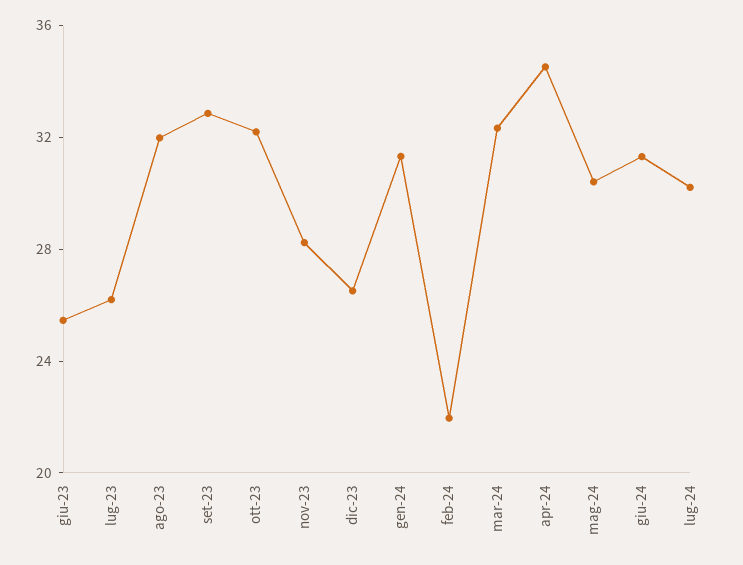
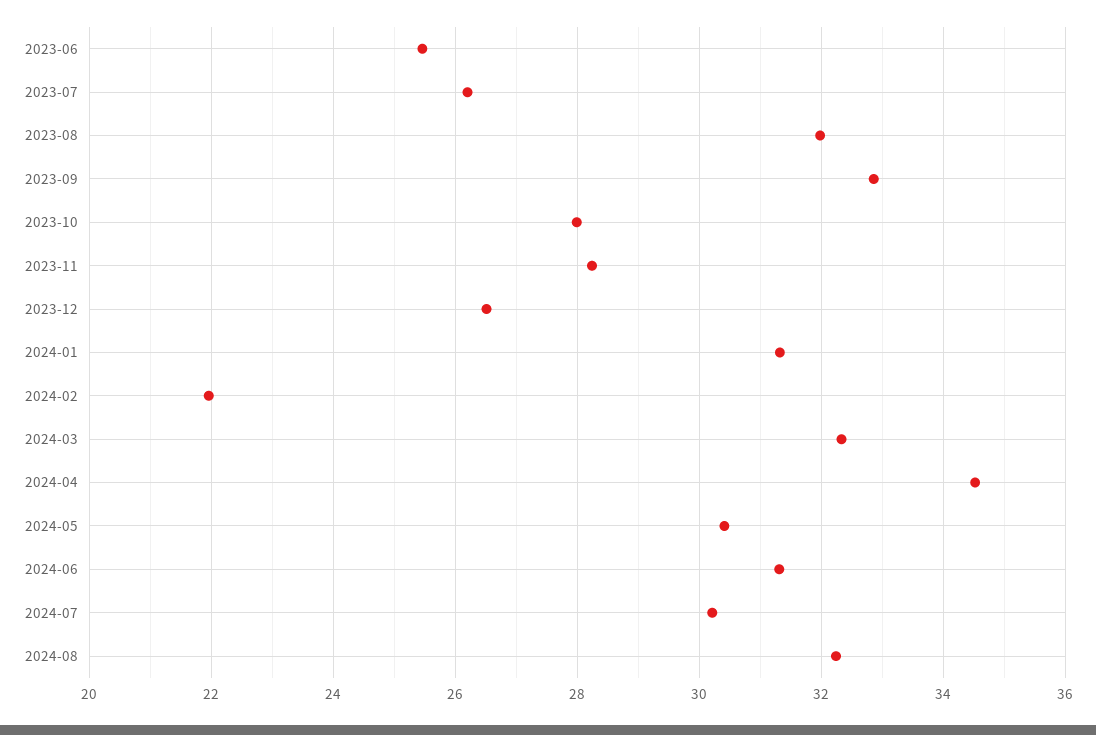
ott-23: 32 -> 28
2024-08: none -> 32.2

